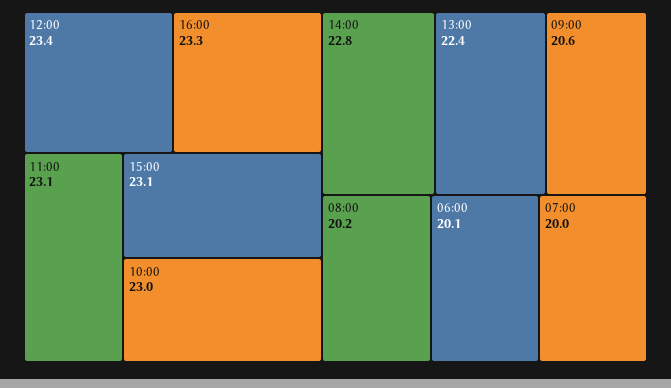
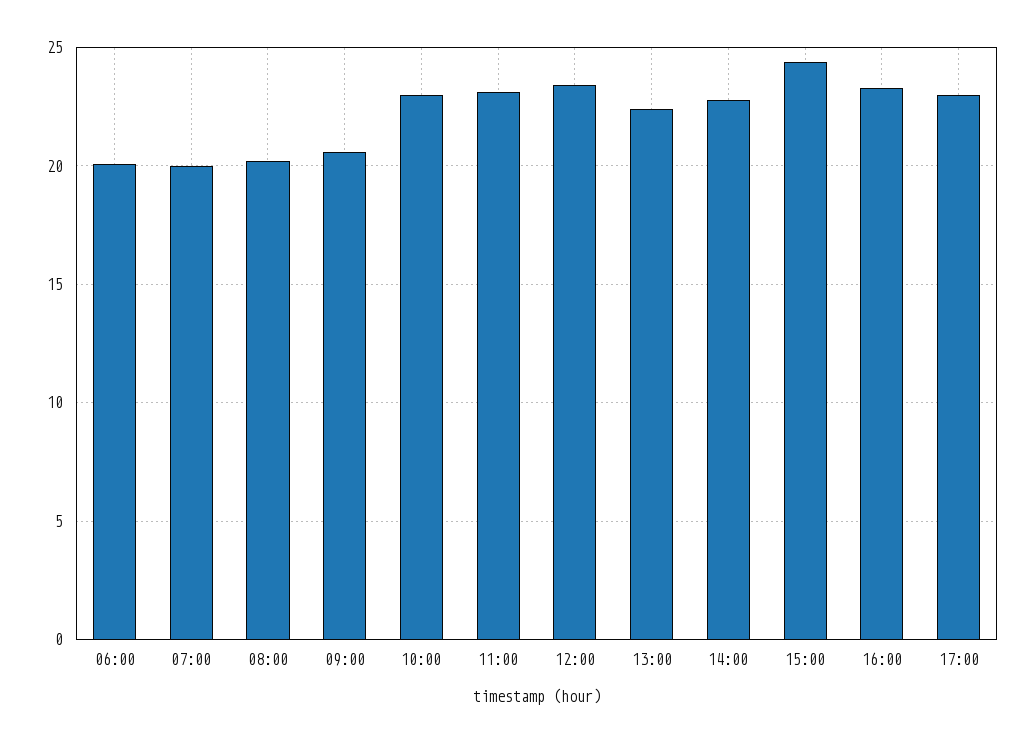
15:00: 23.1 -> 24.5
17:00: none -> 23

